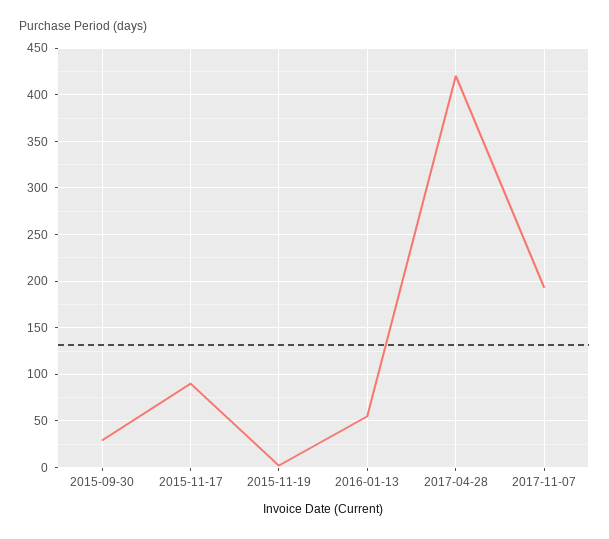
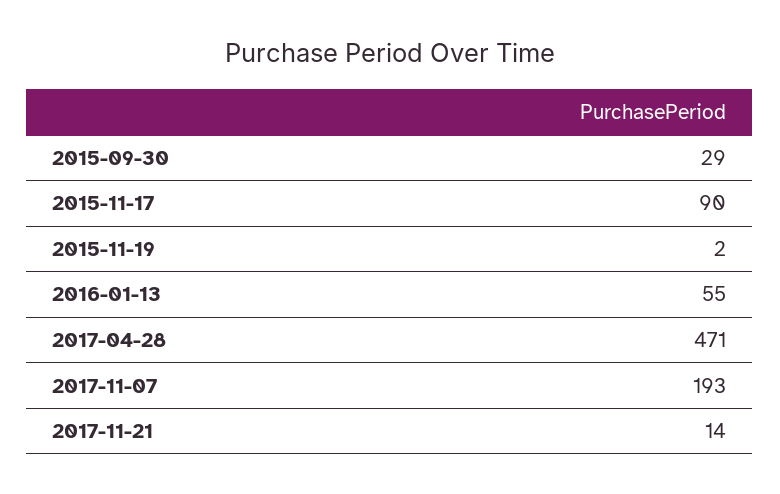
2017-04-28: 420 -> 471
2017-11-21: none -> 14

